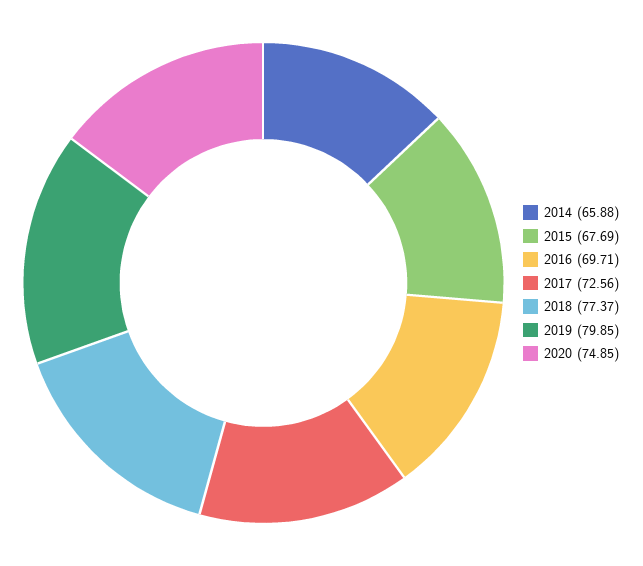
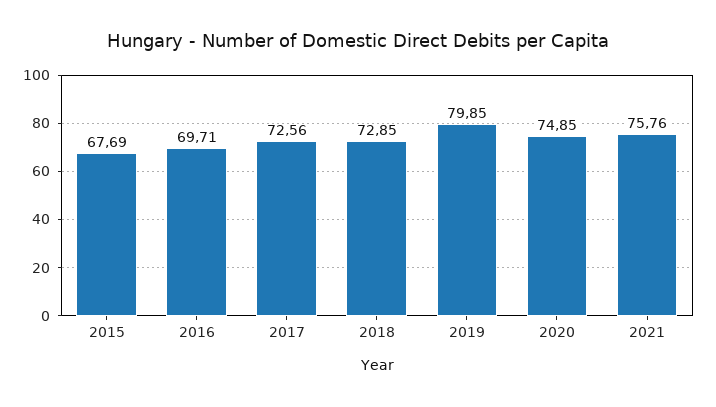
2014: 65.88 -> none
2018: 77.37 -> 72.85
2021: none -> 75.76

